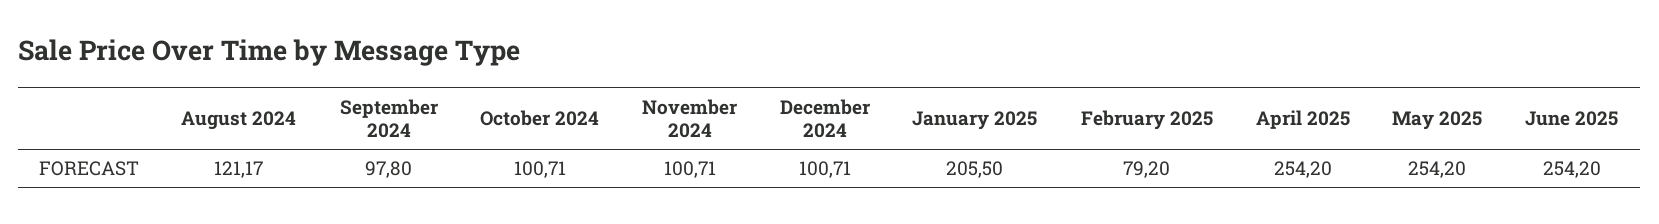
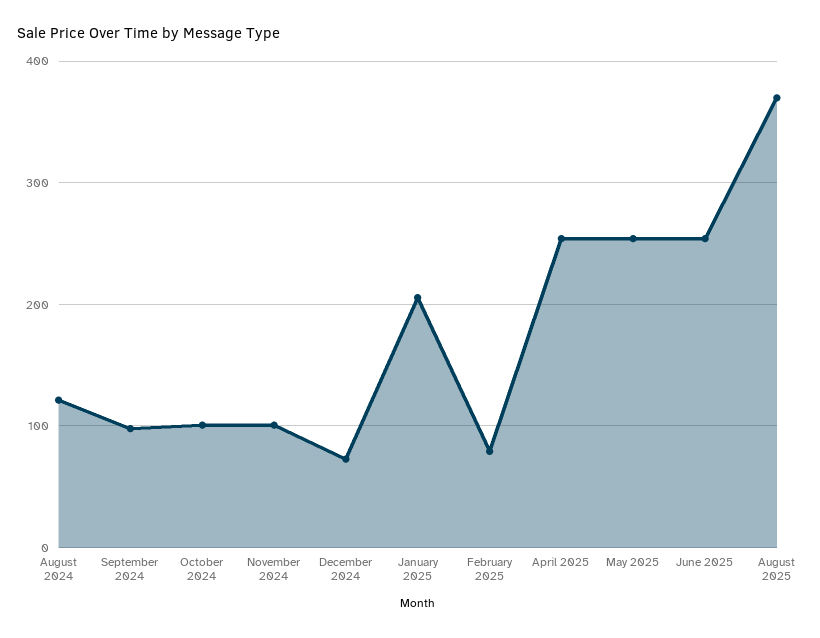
December 2024: 100.71 -> 70
August 2025: none -> 370

